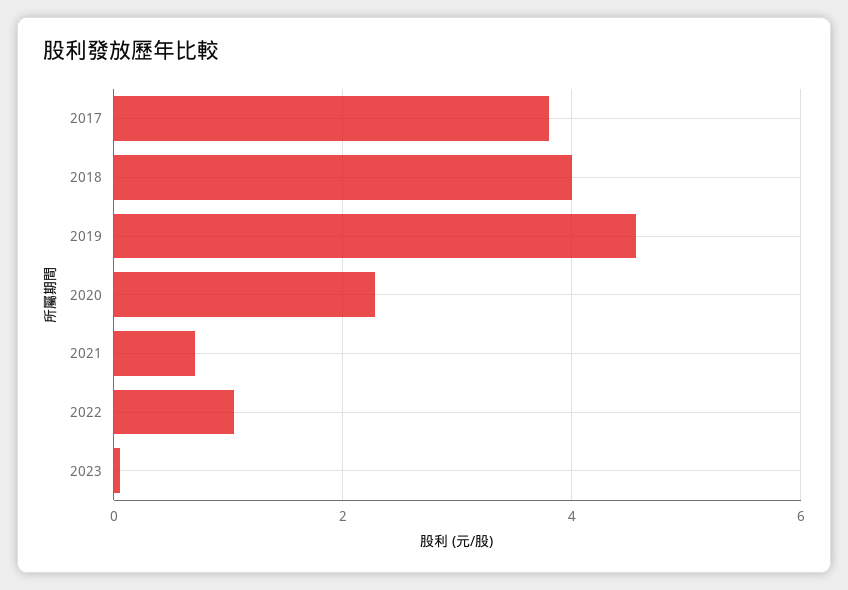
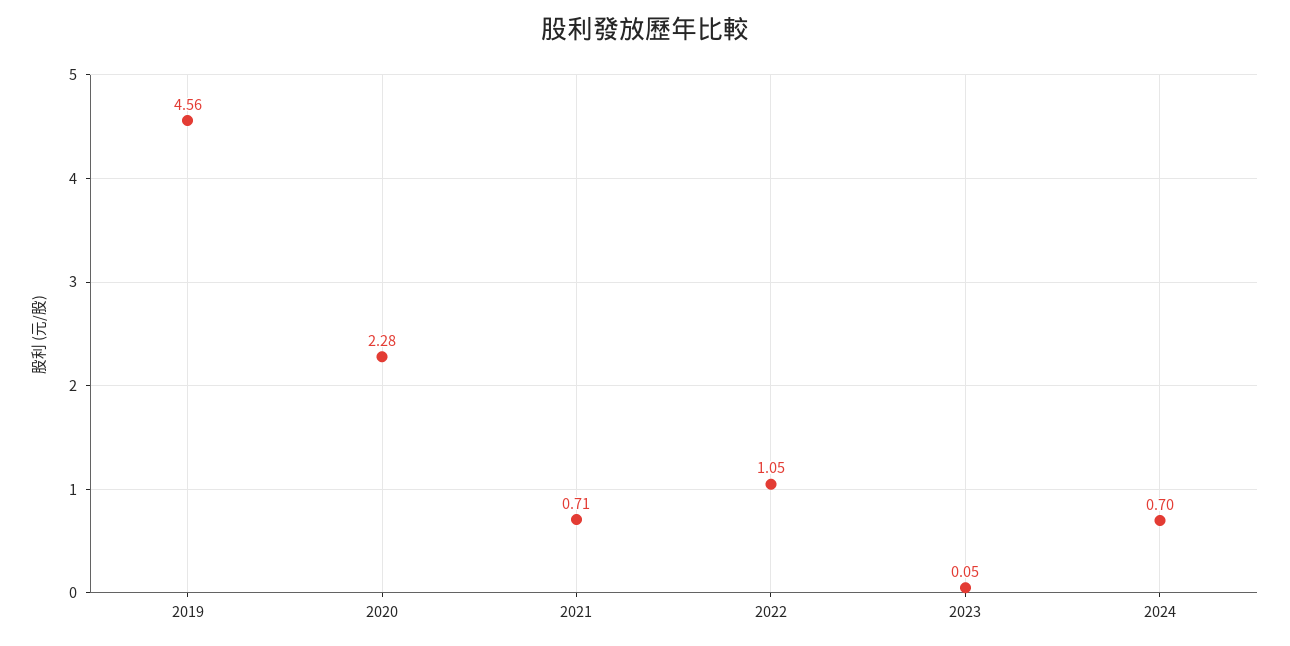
2017: 3.8 -> none
2018: 4 -> none
2024: none -> 0.7

